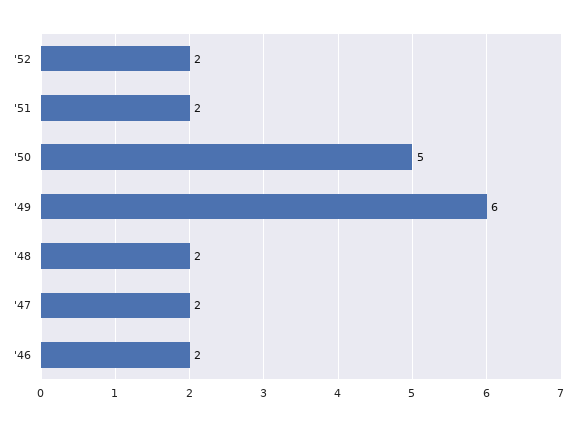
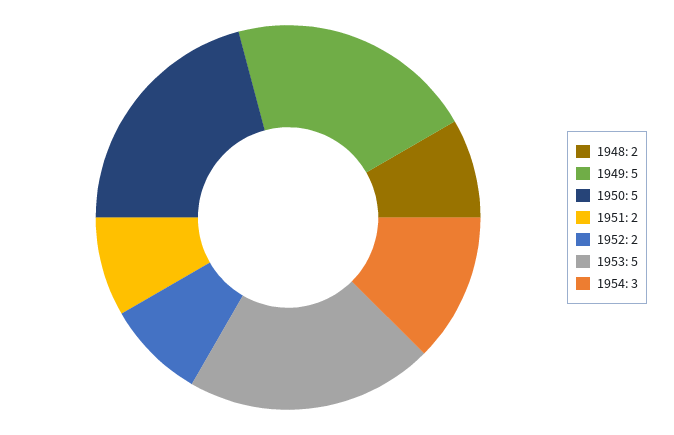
'49: 6 -> 5
'47: 2 -> none
'46: 2 -> none
1953: none -> 5
1954: none -> 3

